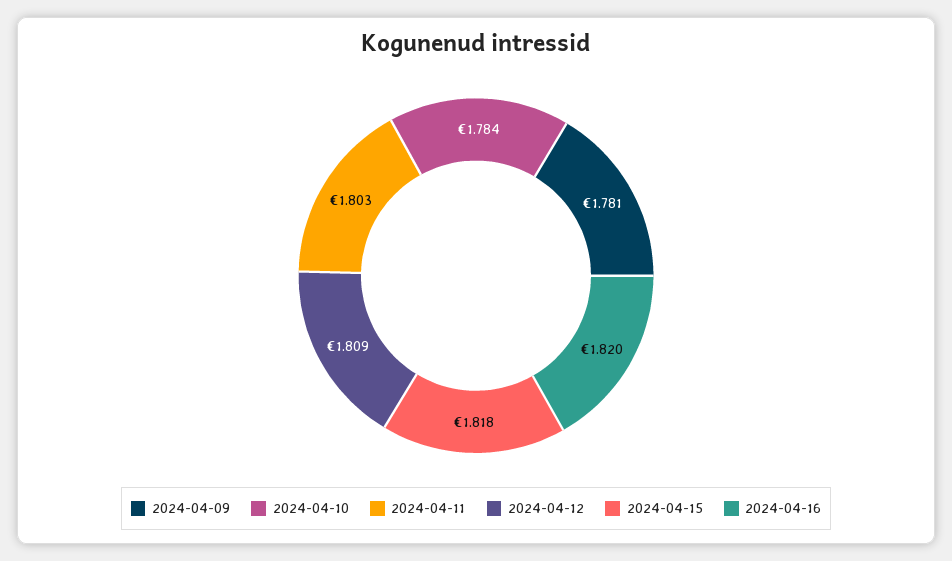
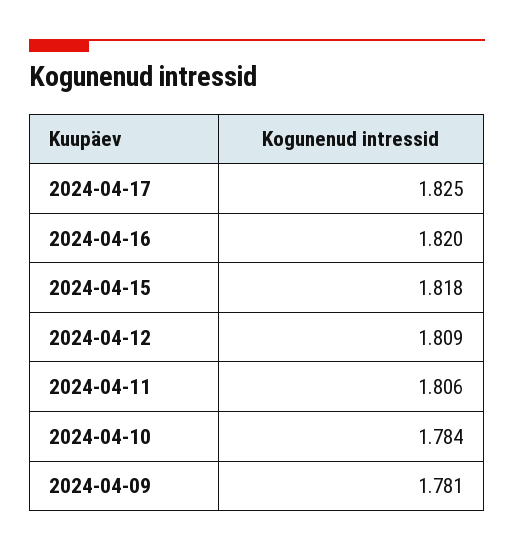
2024-04-11: 1.803 -> 1.806
2024-04-17: none -> 1.825

